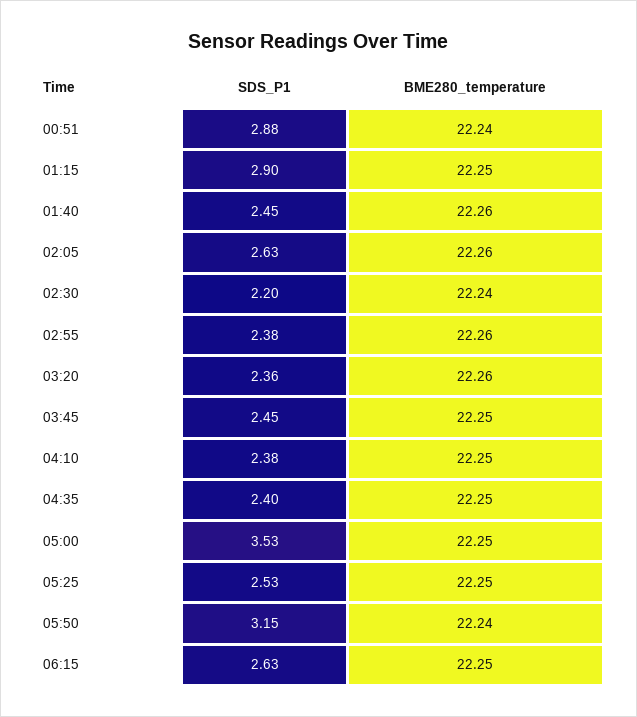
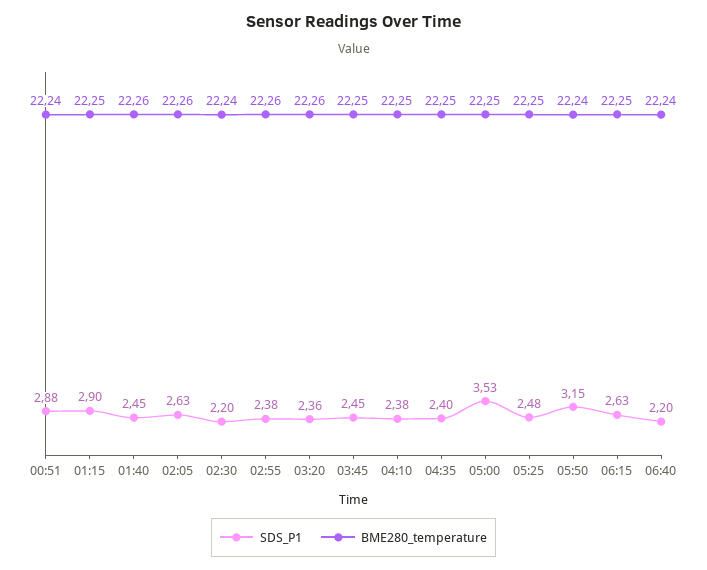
SDS_P1, 05:25: 2.53 -> 2.48
SDS_P1, 06:40: none -> 2.2
BME280_temperature, 06:40: none -> 22.24

